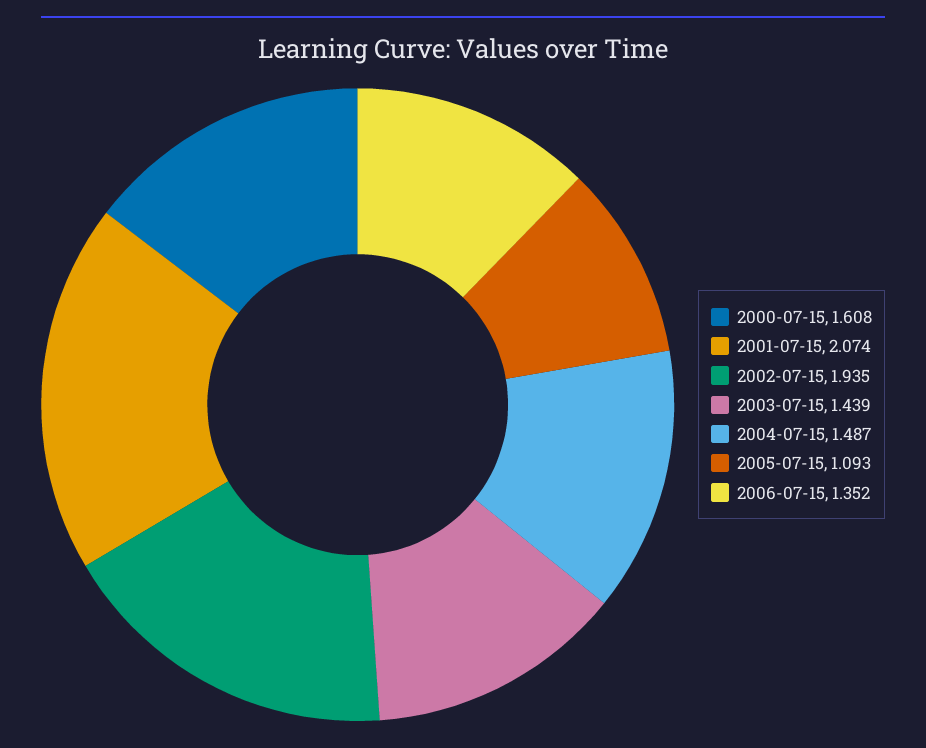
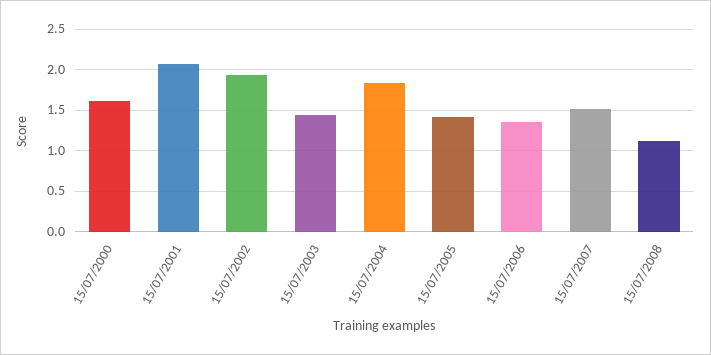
2004-07-15: 1.487 -> 1.8
2005-07-15: 1.093 -> 1.4
15/07/2007: none -> 1.5
15/07/2008: none -> 1.1

